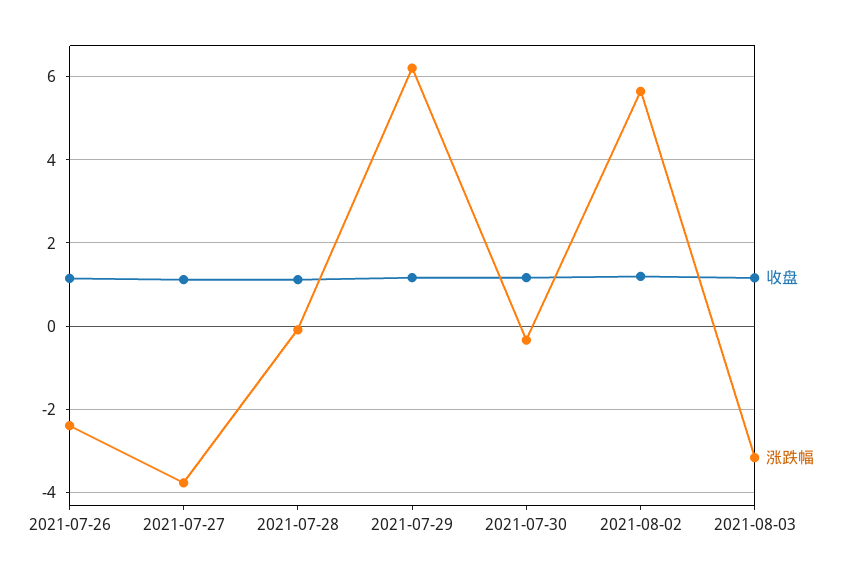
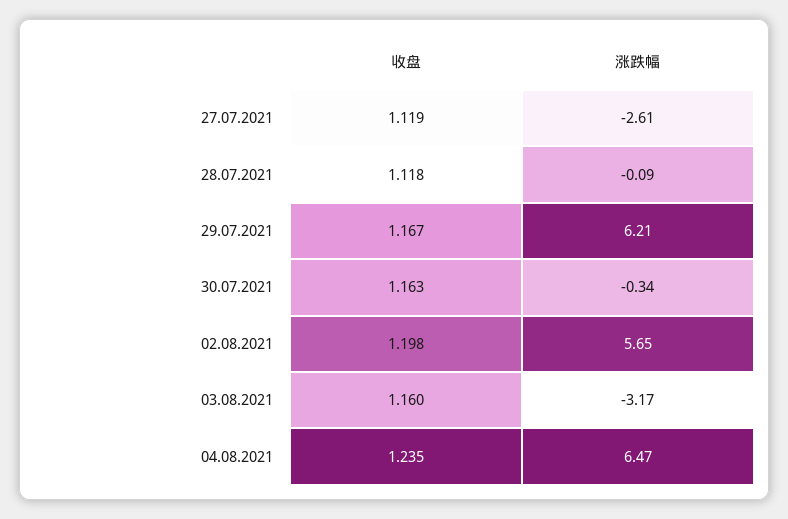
收盘, 2021-07-26: 1.2 -> none
涨跌幅, 2021-07-26: -2.4 -> none
涨跌幅, 2021-07-27: -3.8 -> -2.61
收盘, 04.08.2021: none -> 1.235
涨跌幅, 04.08.2021: none -> 6.47

